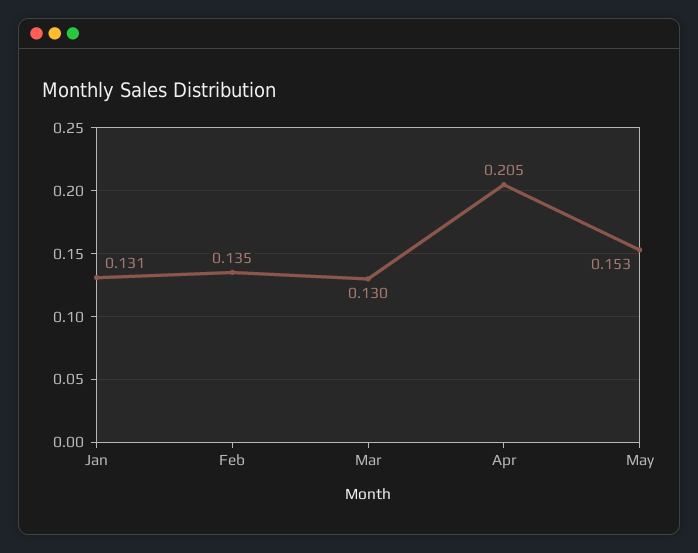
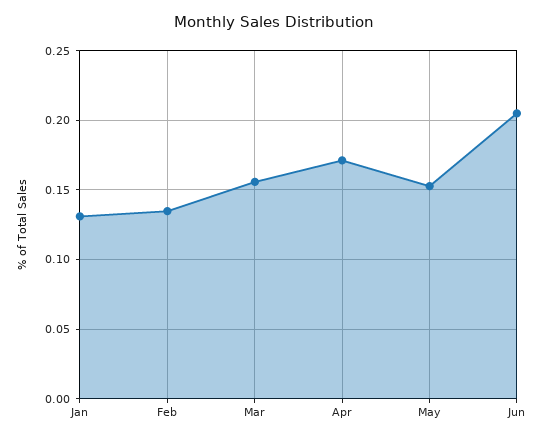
Mar: 0.13 -> 0.155
Apr: 0.205 -> 0.17
Jun: none -> 0.205

